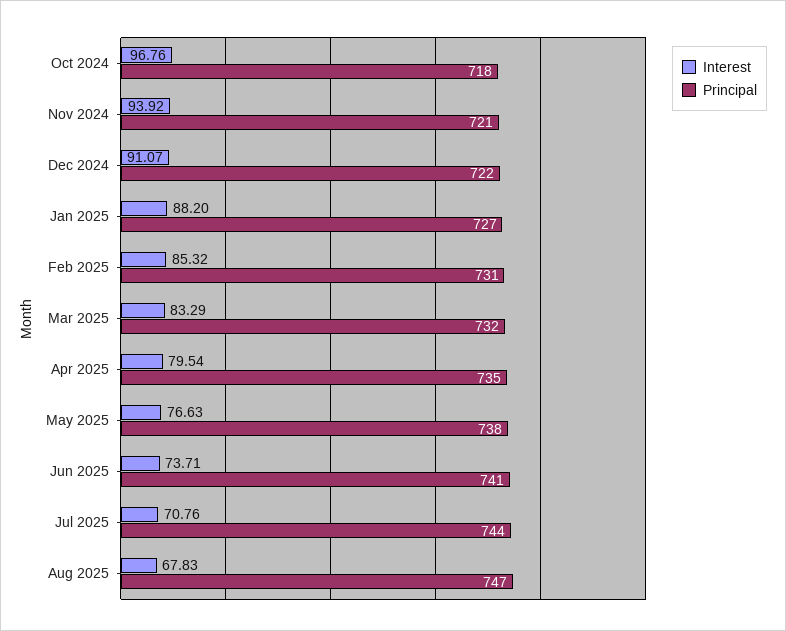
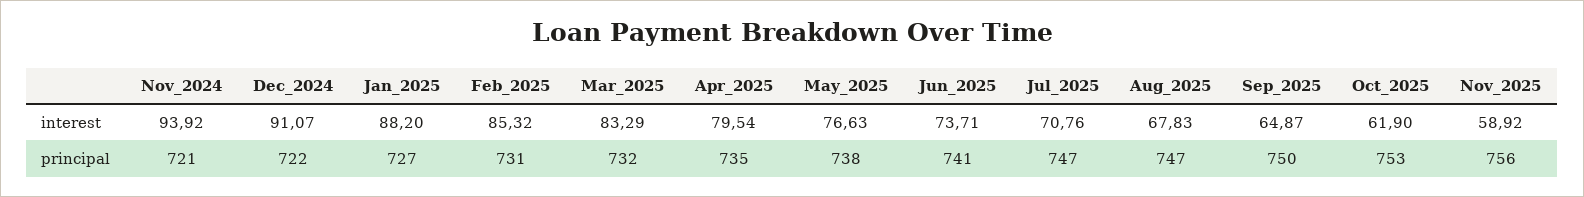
Interest, Oct 2024: 96.76 -> none
Principal, Oct 2024: 718 -> none
Principal, Jul 2025: 744 -> 747
Interest, Sep_2025: none -> 64.87
Interest, Oct_2025: none -> 61.9
Interest, Nov_2025: none -> 58.92
Principal, Sep_2025: none -> 750
Principal, Oct_2025: none -> 753
Principal, Nov_2025: none -> 756

